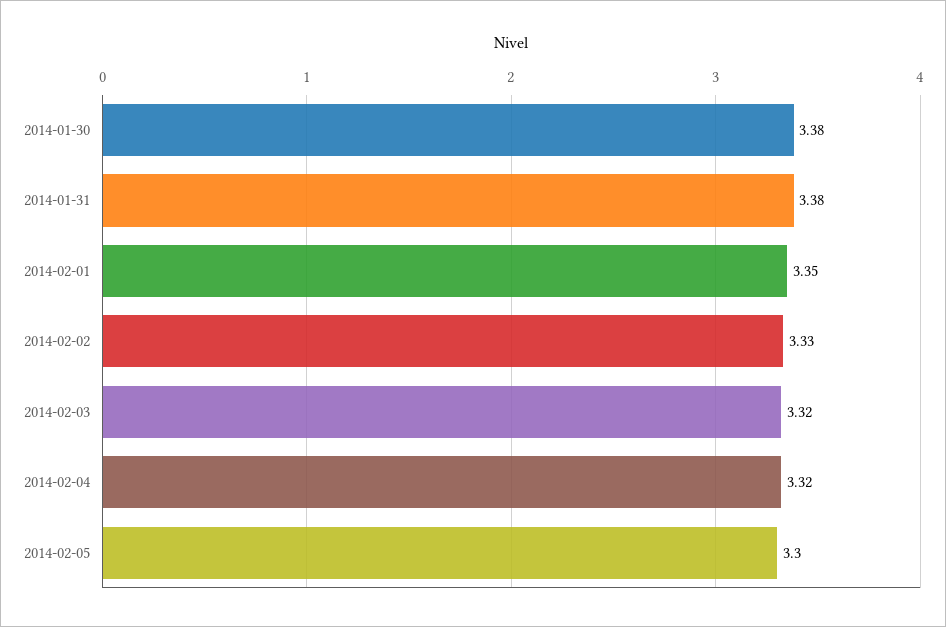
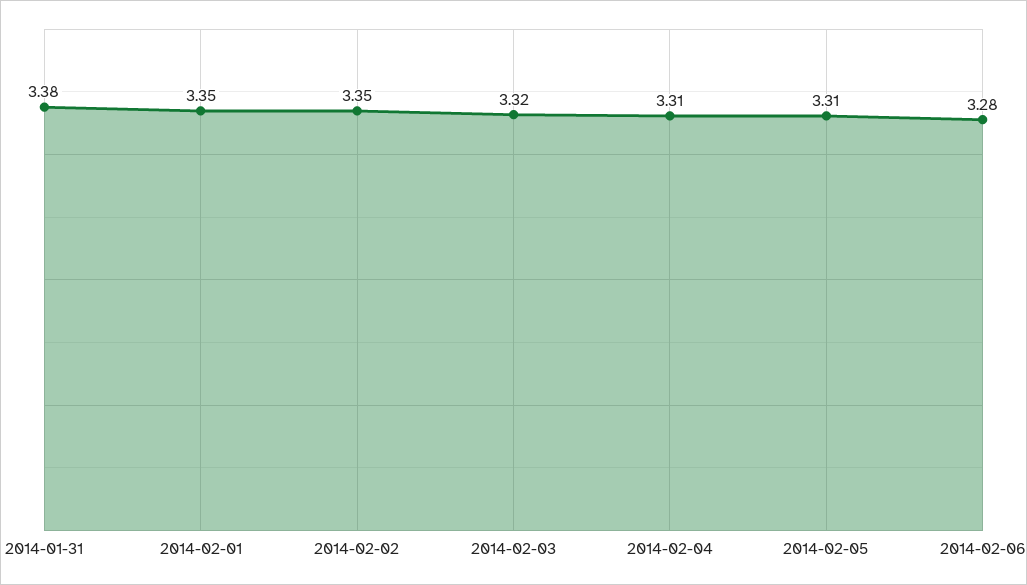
2014-01-30: 3.38 -> none
2014-02-02: 3.33 -> 3.35
2014-02-04: 3.32 -> 3.31
2014-02-05: 3.3 -> 3.31
2014-02-06: none -> 3.28

